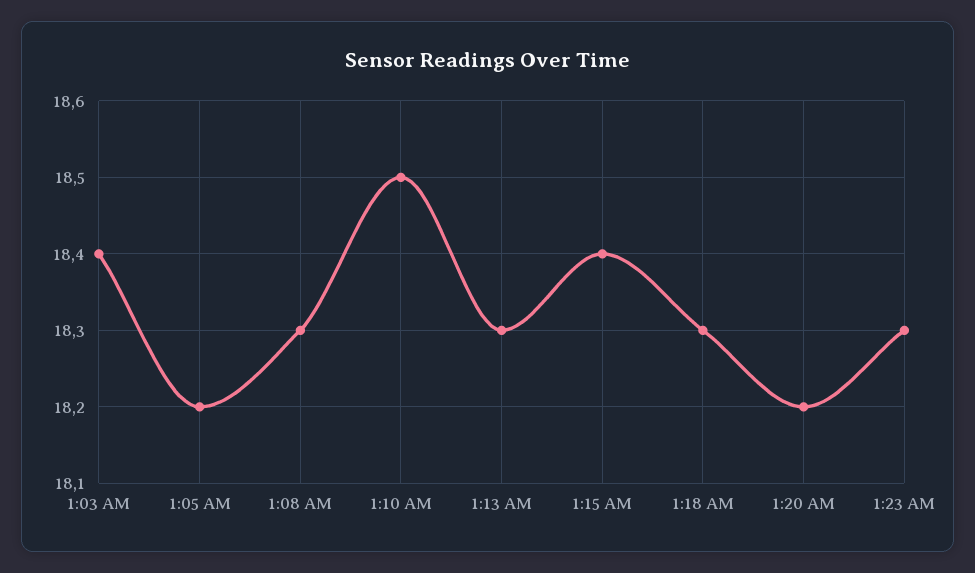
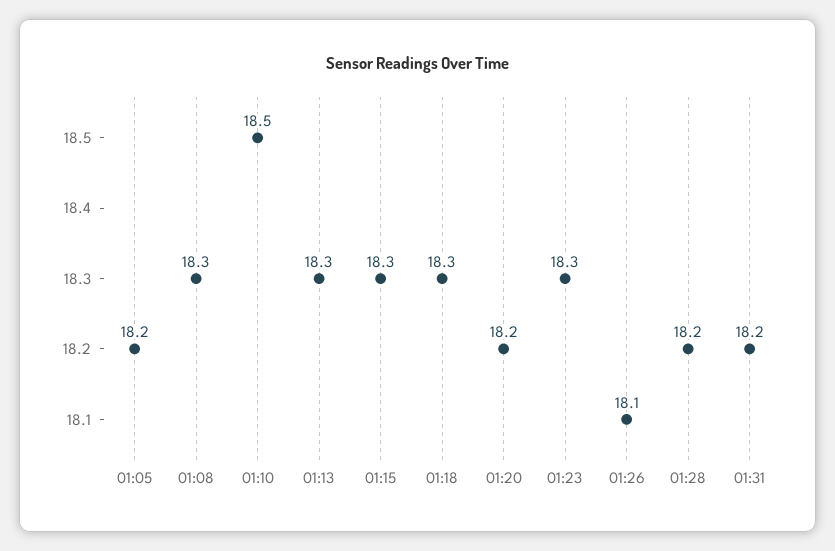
1:03 AM: 18.4 -> none
1:15 AM: 18.4 -> 18.3
01:26: none -> 18.1
01:28: none -> 18.2
01:31: none -> 18.2

